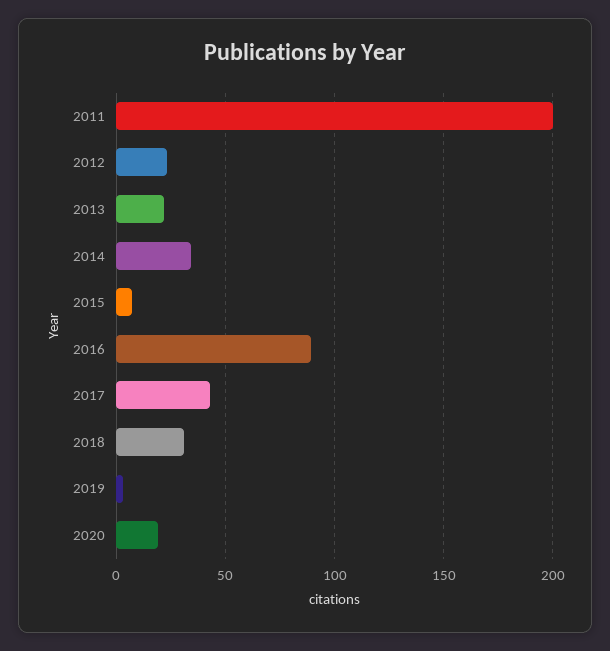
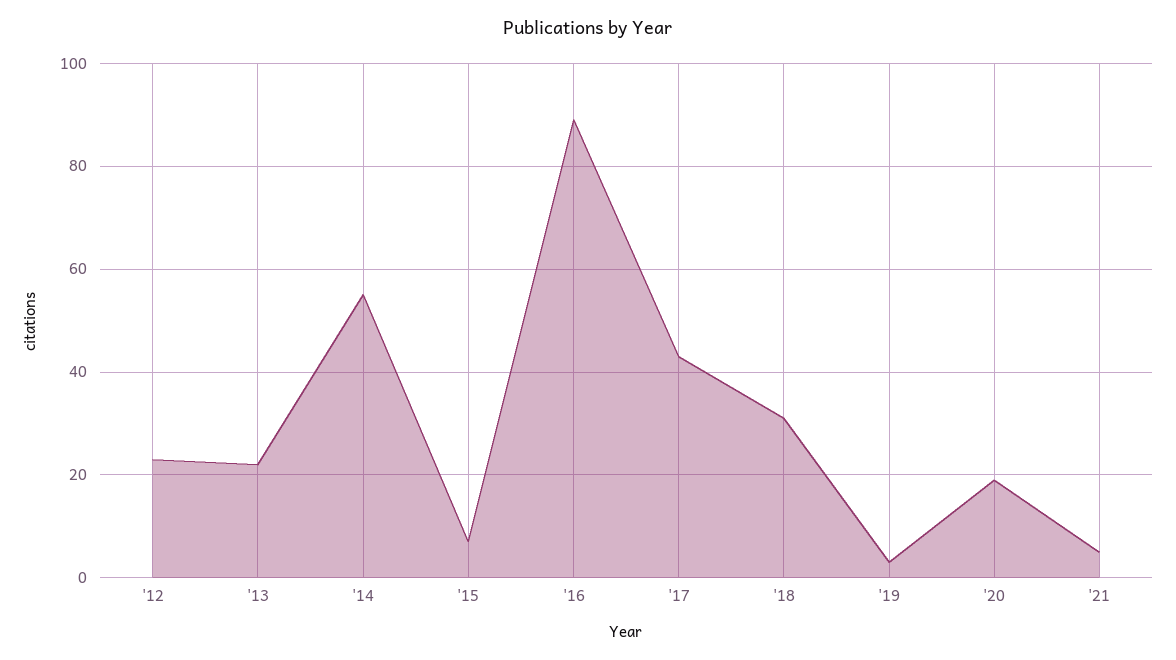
2011: 200 -> none
2014: 35 -> 55
'21: none -> 5

